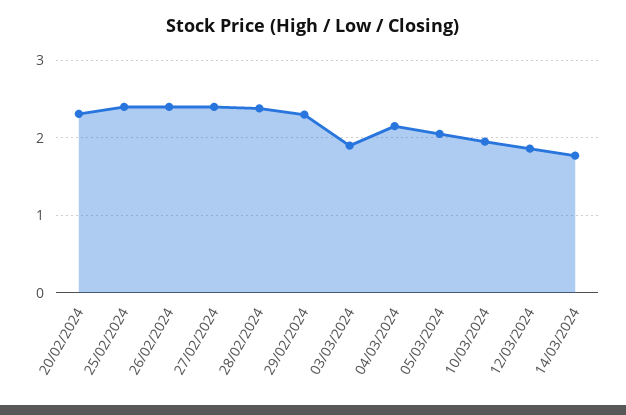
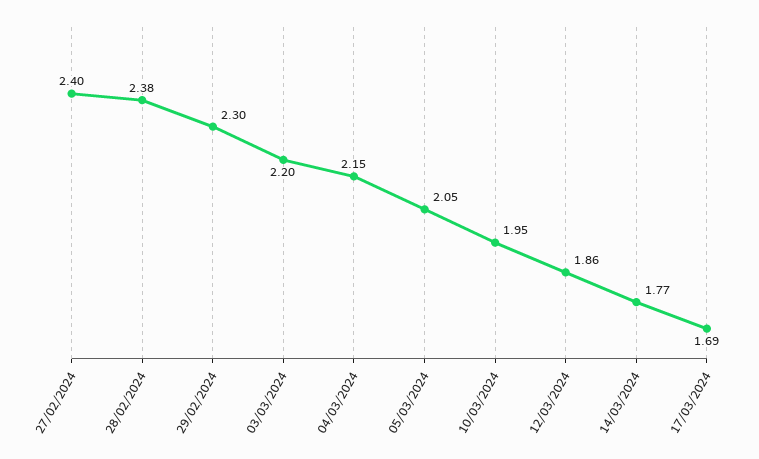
20/02/2024: 2.3 -> none
25/02/2024: 2.4 -> none
26/02/2024: 2.4 -> none
03/03/2024: 1.9 -> 2.2
17/03/2024: none -> 1.69

